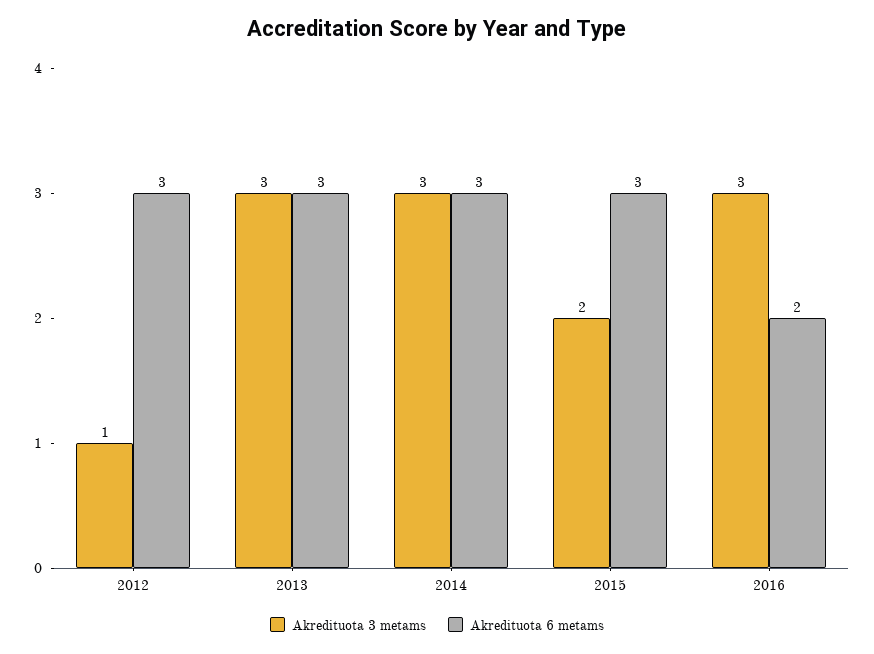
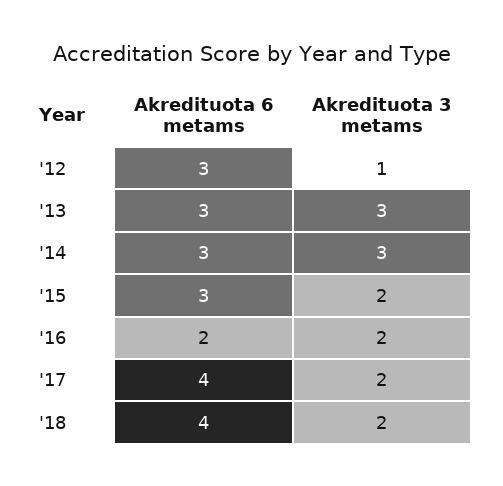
Akredituota 3 metams, 2016: 3 -> 2
Akredituota 6 metams, '17: none -> 4
Akredituota 3 metams, '17: none -> 2
Akredituota 6 metams, '18: none -> 4
Akredituota 3 metams, '18: none -> 2

